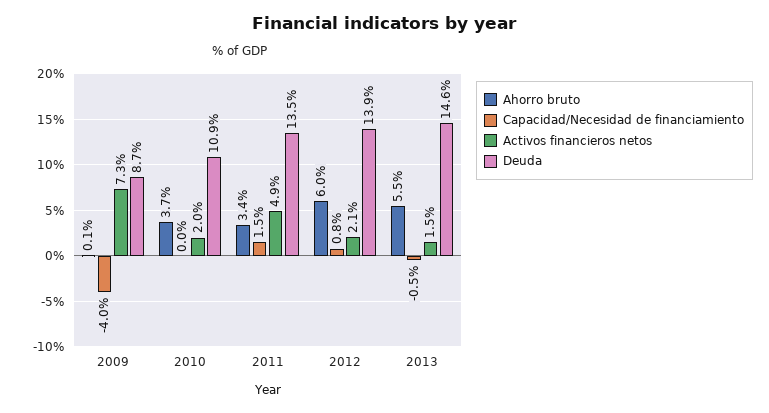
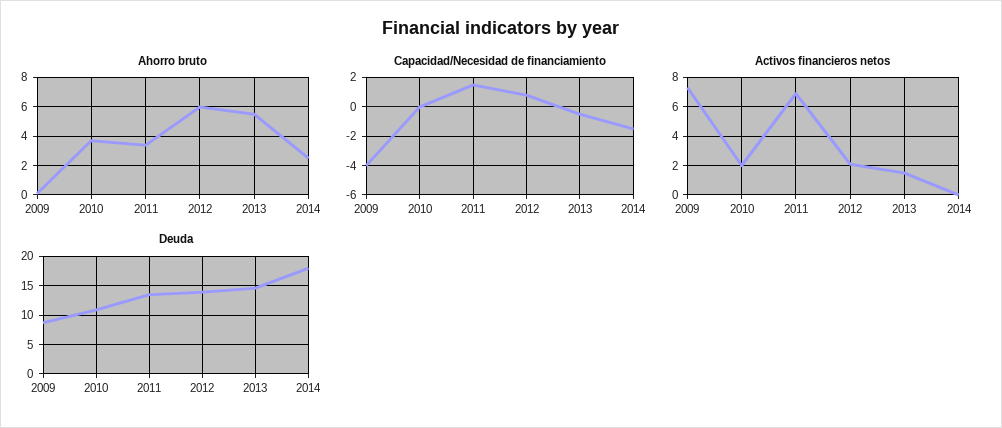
Activos financieros netos, 2011: 4.9 -> 7
Ahorro bruto, 2014: none -> 2.5
Capacidad/Necesidad de financiamiento, 2014: none -> -1.5
Activos financieros netos, 2014: none -> 0
Deuda, 2014: none -> 17.5

